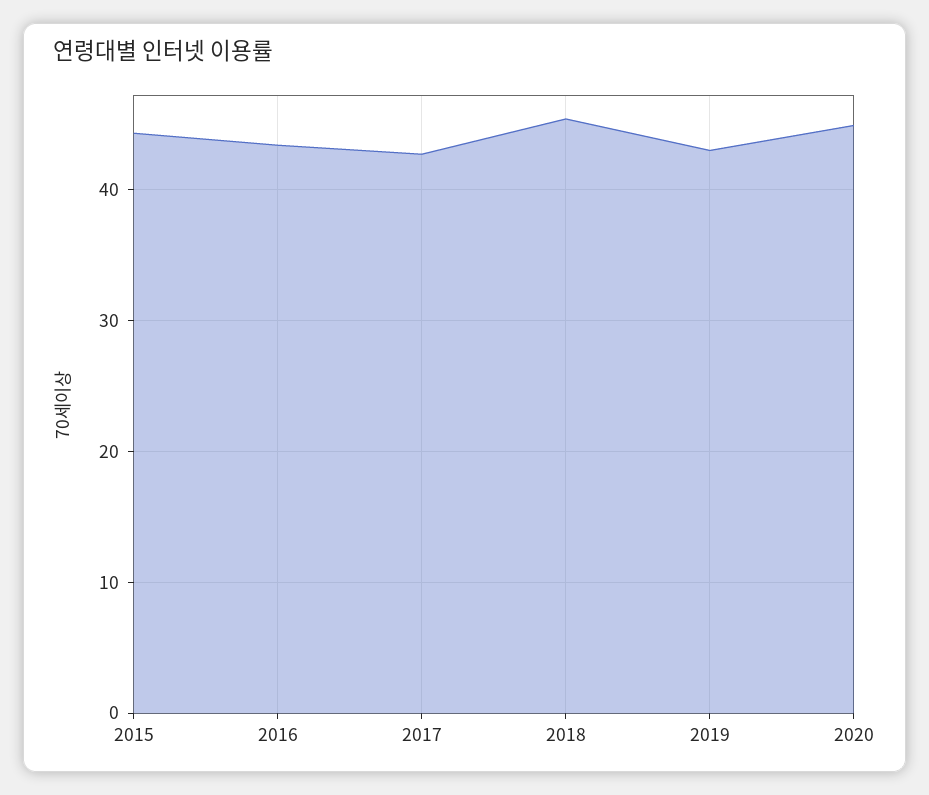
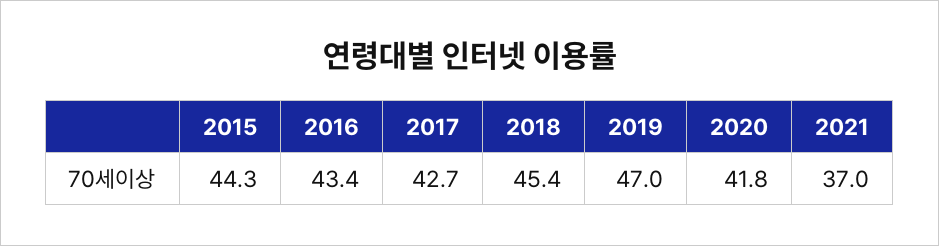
2019: 43 -> 47
2020: 45 -> 41.8
2021: none -> 37

